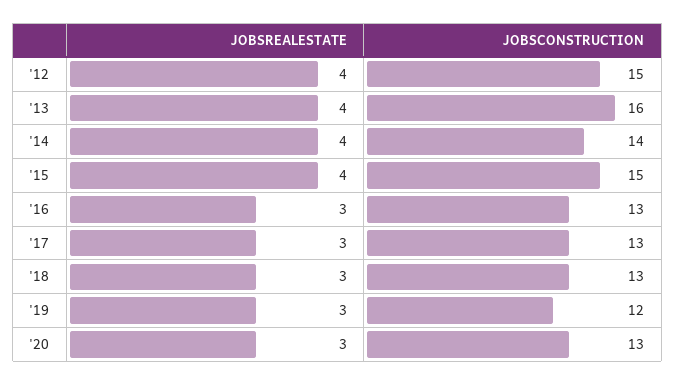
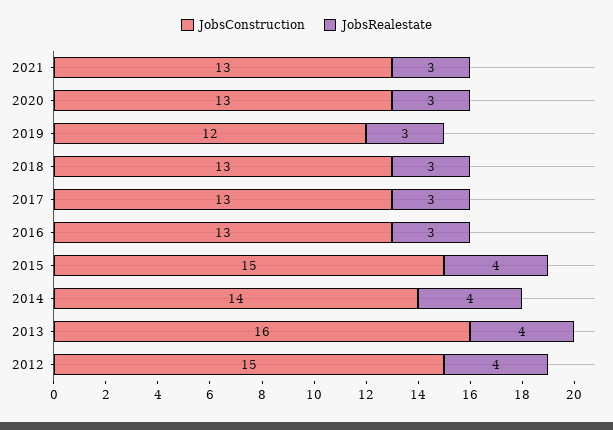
JOBSCONSTRUCTION, 2021: none -> 13
JOBSREALESTATE, 2021: none -> 3

